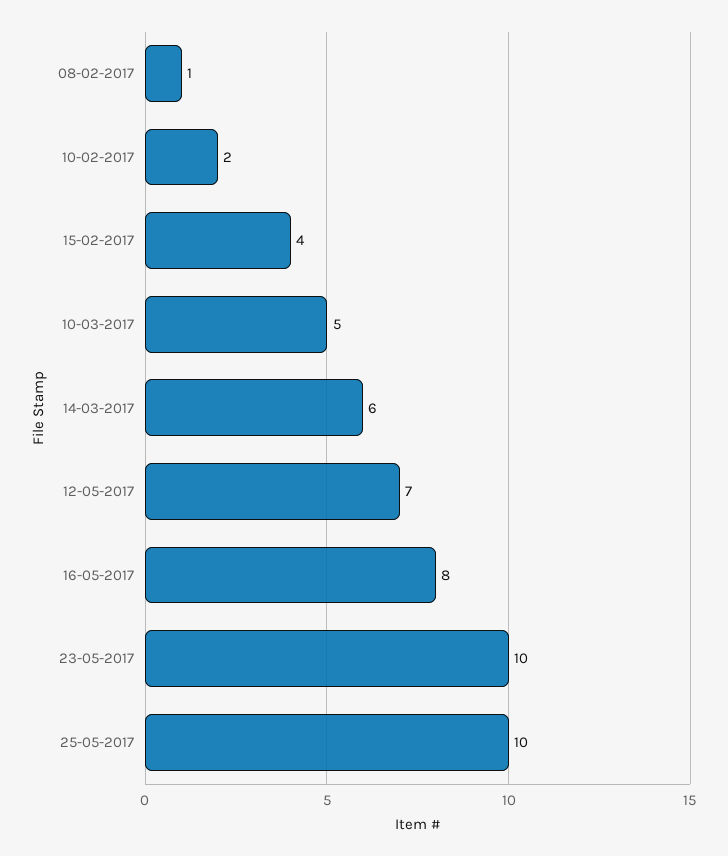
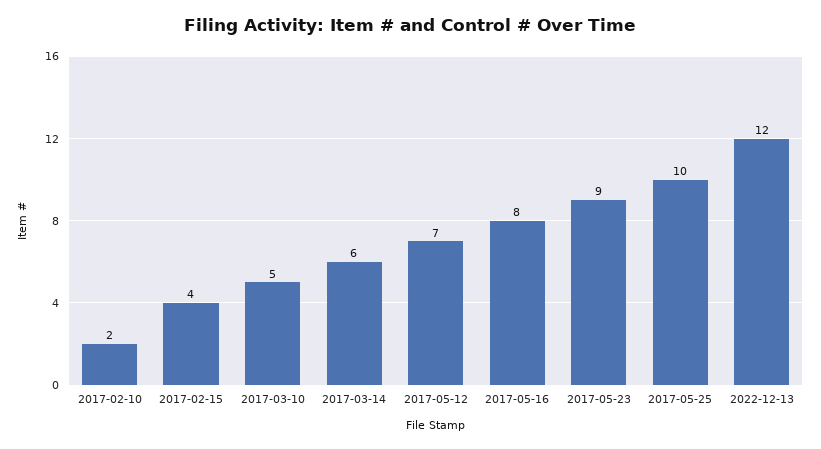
08-02-2017: 1 -> none
23-05-2017: 10 -> 9
2022-12-13: none -> 12

